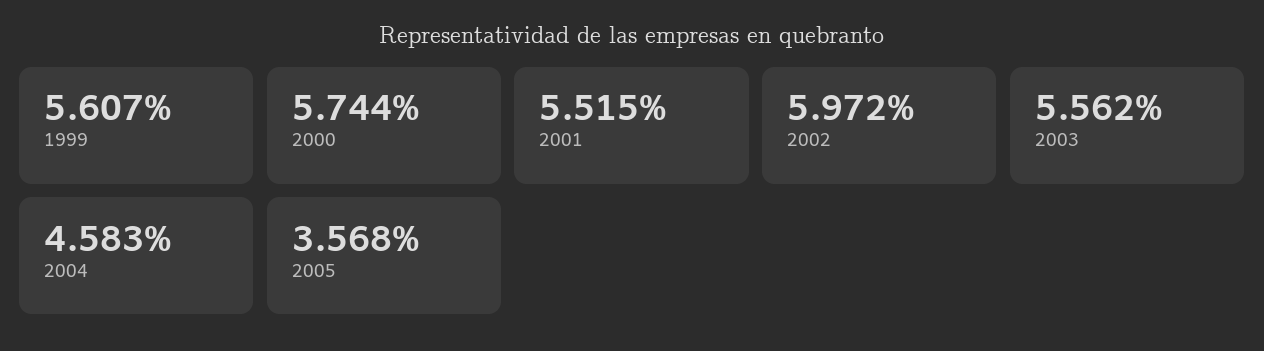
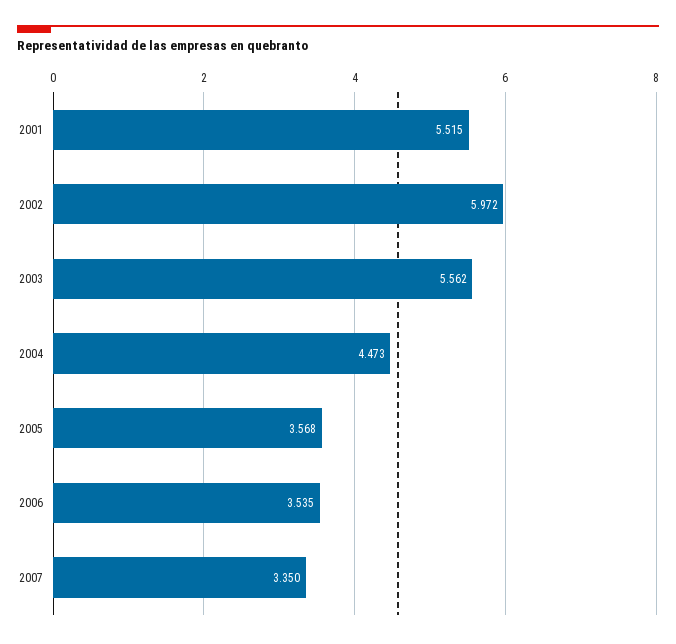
1999: 5.607 -> none
2000: 5.744 -> none
2004: 4.583 -> 4.473
2006: none -> 3.535
2007: none -> 3.35

